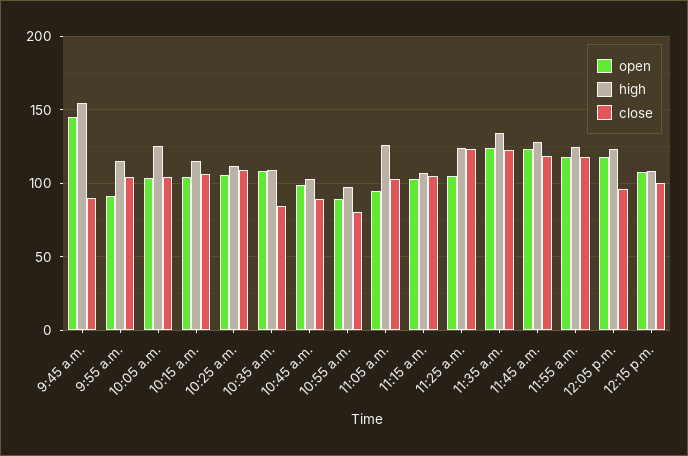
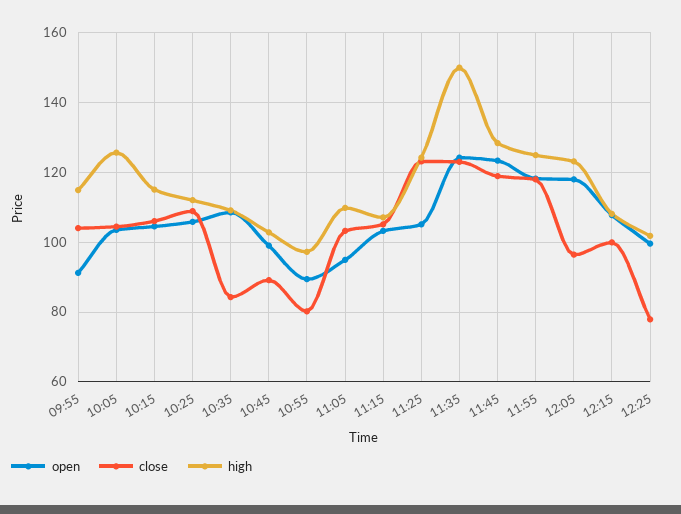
open, 9:45 a.m.: 145 -> none
high, 9:45 a.m.: 155 -> none
close, 9:45 a.m.: 90 -> none
high, 11:05 a.m.: 125 -> 110
high, 11:35 a.m.: 135 -> 150
open, 12:25: none -> 100
close, 12:25: none -> 78
high, 12:25: none -> 102

